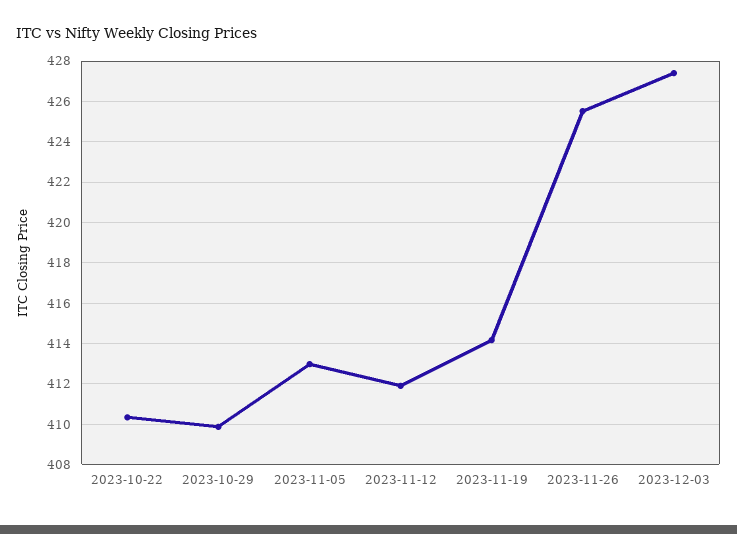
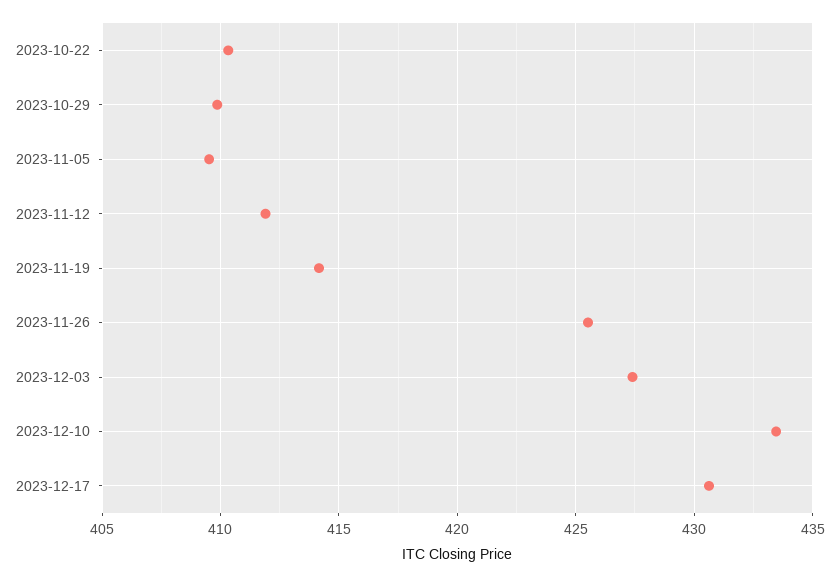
2023-11-05: 413 -> 409.5
2023-12-10: none -> 433.5
2023-12-17: none -> 430.5

